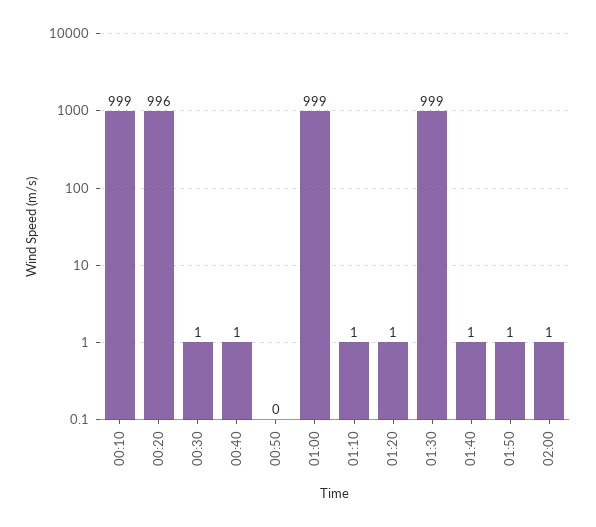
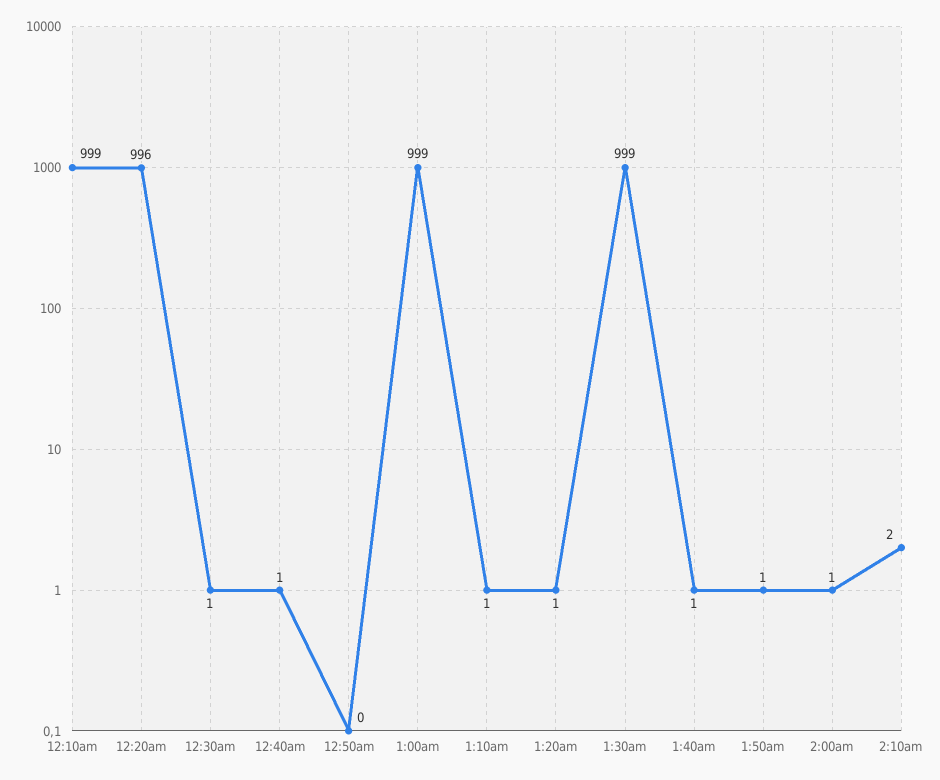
2:10am: none -> 2

